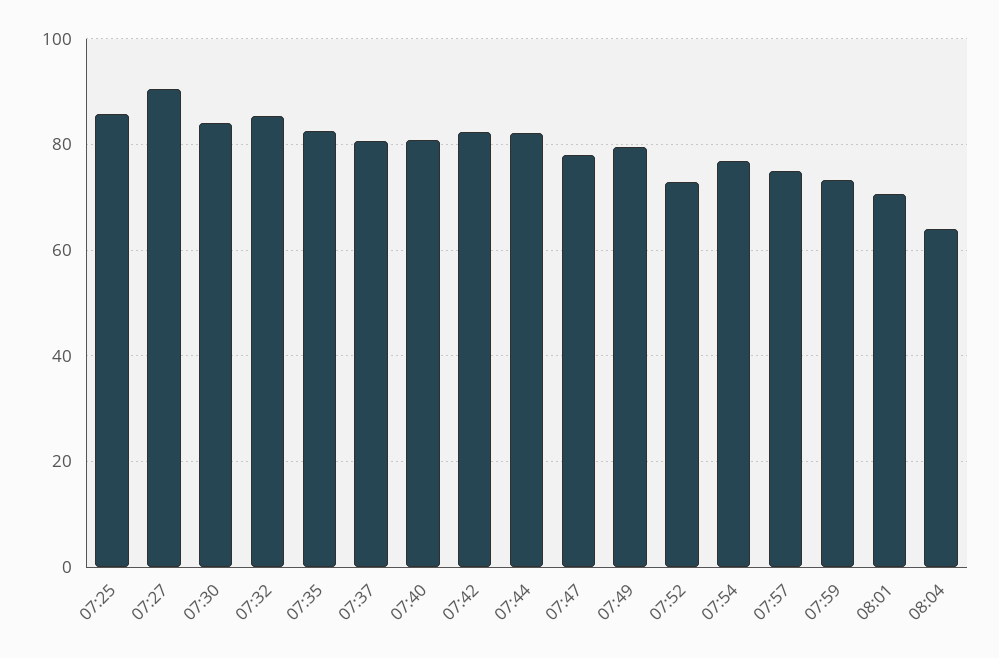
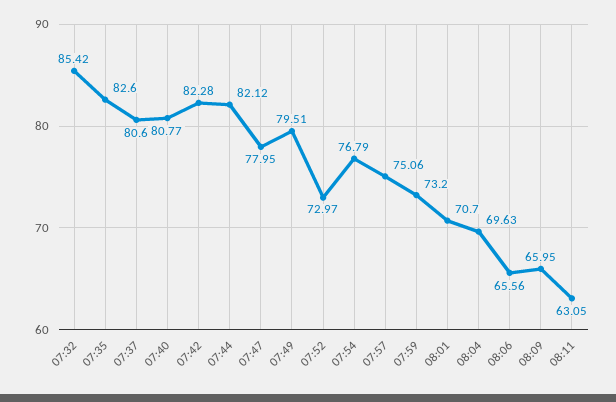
07:25: 86 -> none
07:27: 90 -> none
07:30: 84 -> none
08:04: 64 -> 69.63
08:06: none -> 65.56
08:09: none -> 65.95
08:11: none -> 63.05

